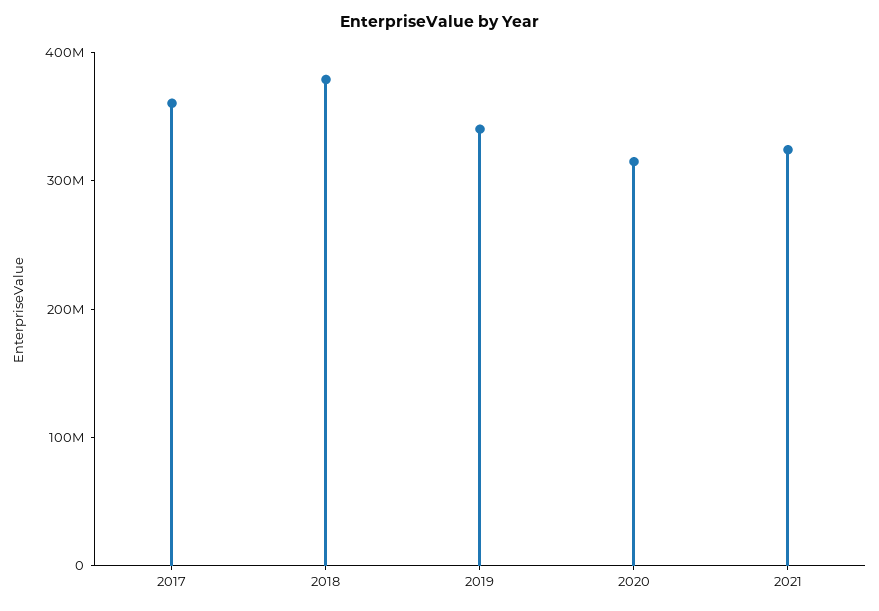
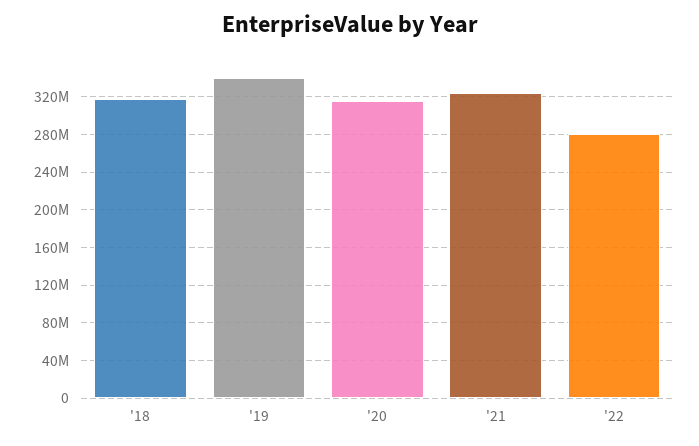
2017: 360000000 -> none
2018: 380000000 -> 320000000
'22: none -> 280000000

